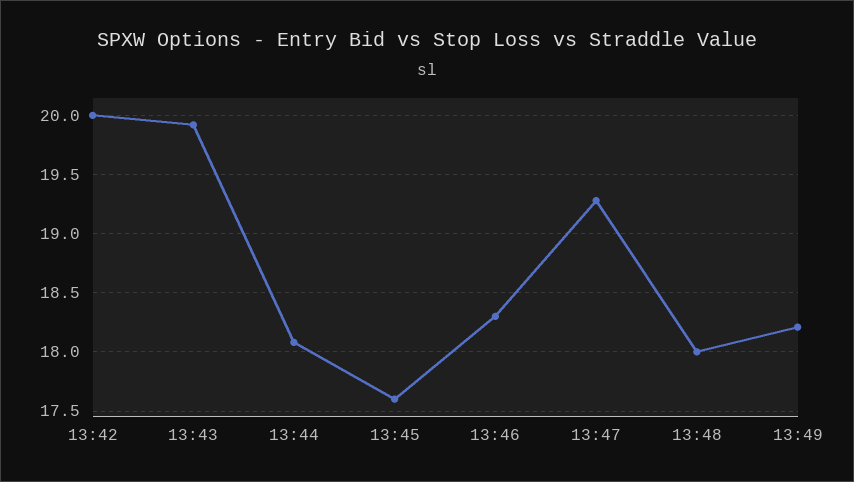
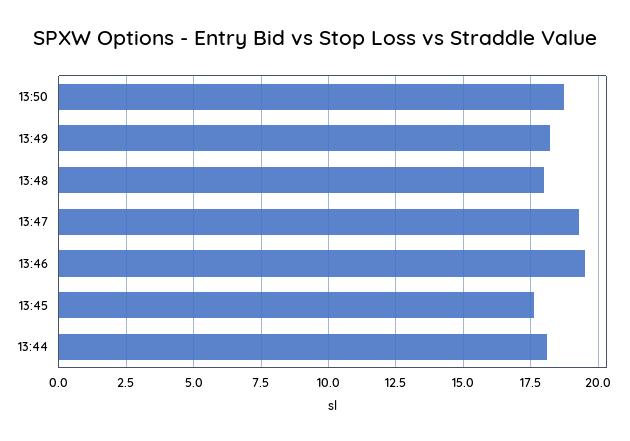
13:42: 20 -> none
13:43: 19.9 -> none
13:46: 18.3 -> 19.5
13:50: none -> 18.75

